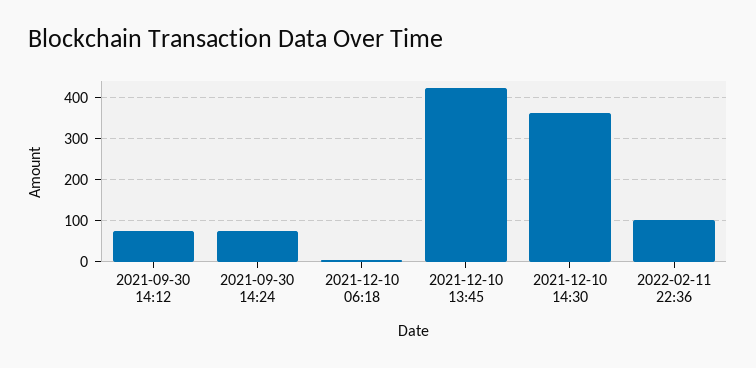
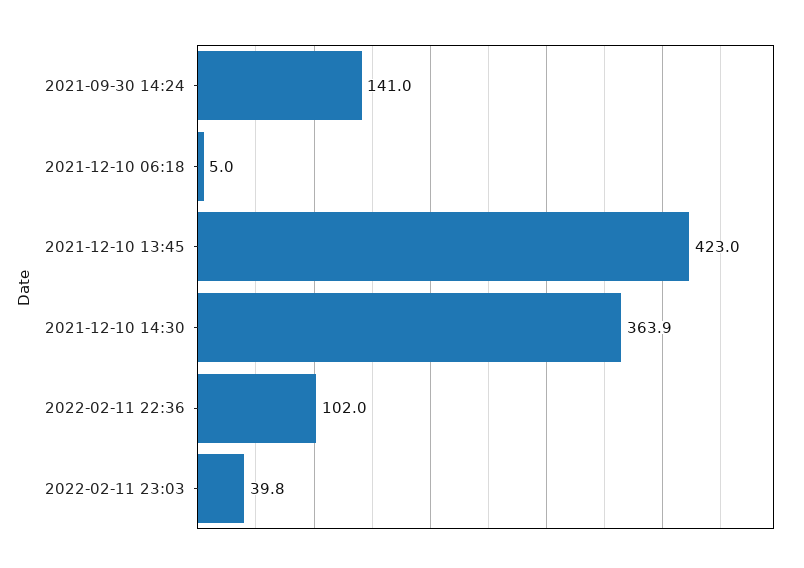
2021-09-30 14:12: 80 -> none
2021-09-30 14:24: 80 -> 141
2022-02-11 23:03: none -> 39.8

